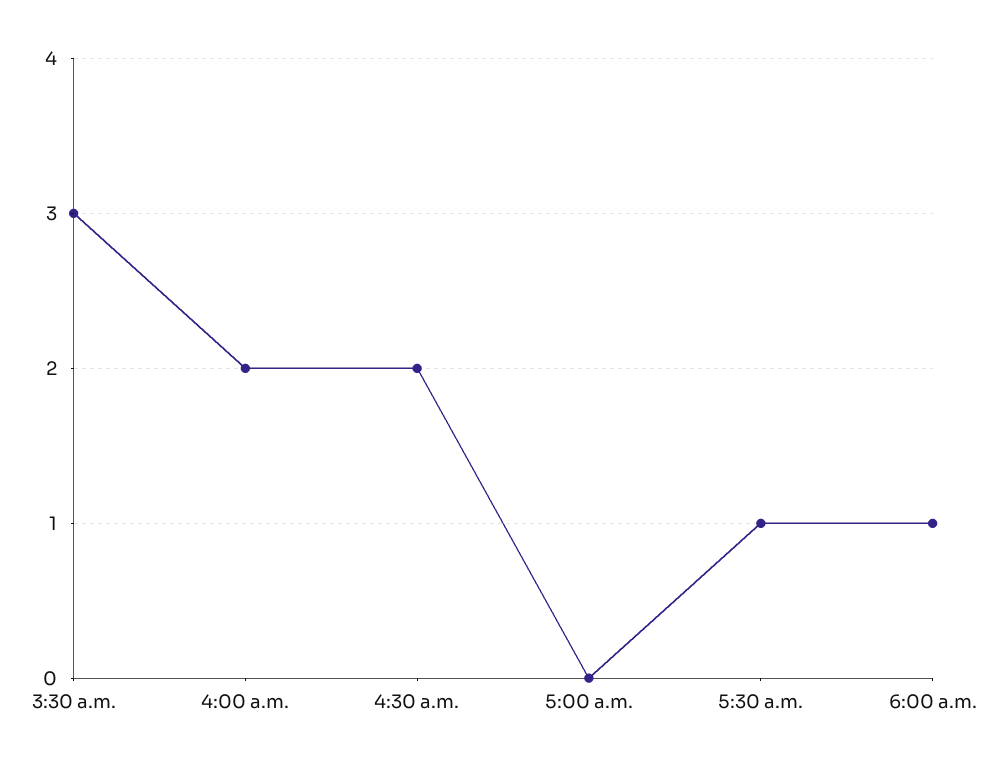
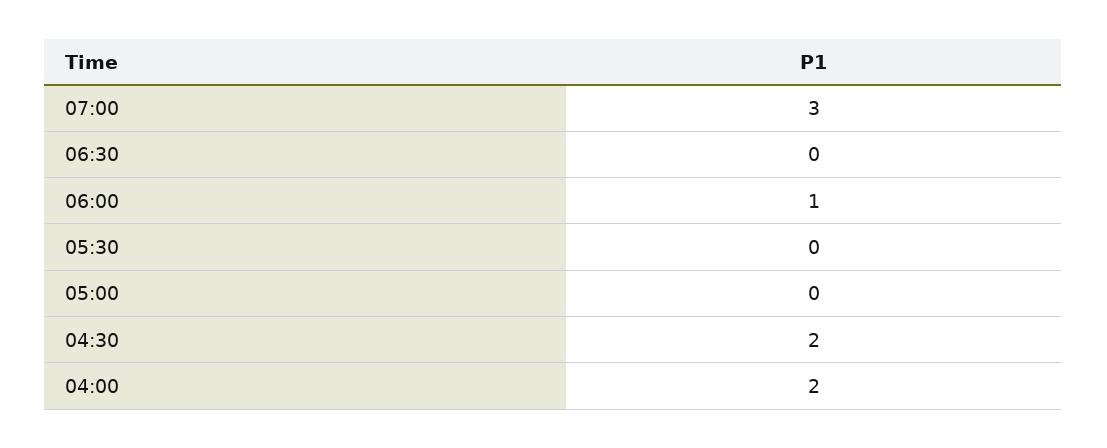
3:30 a.m.: 3 -> none
5:30 a.m.: 1 -> 0
07:00: none -> 3
06:30: none -> 0

